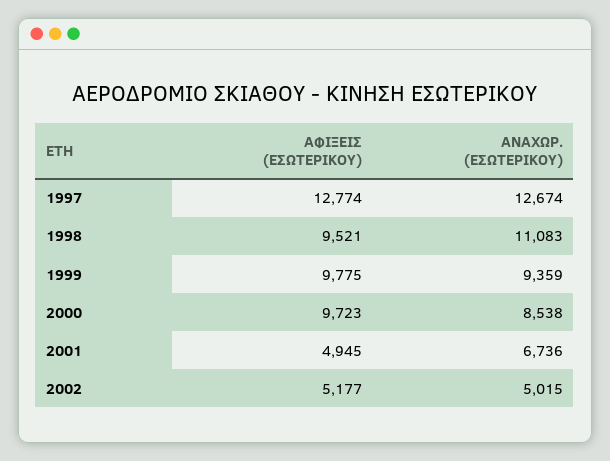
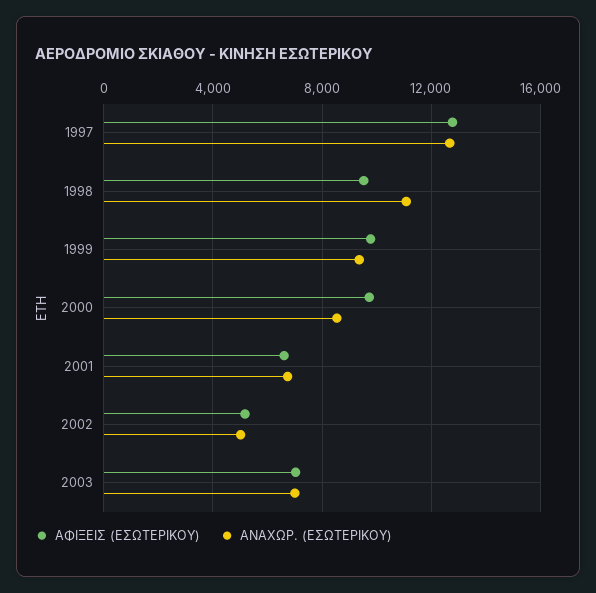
ΑΦΙΞΕΙΣ (ΕΣΩΤΕΡΙΚΟΥ), 2001: 4945 -> 6500
ΑΦΙΞΕΙΣ (ΕΣΩΤΕΡΙΚΟΥ), 2003: none -> 7000
ΑΝΑΧΩΡ. (ΕΣΩΤΕΡΙΚΟΥ), 2003: none -> 7000

